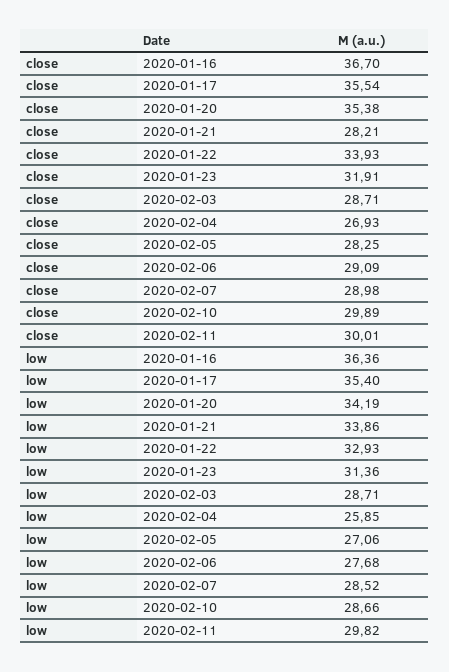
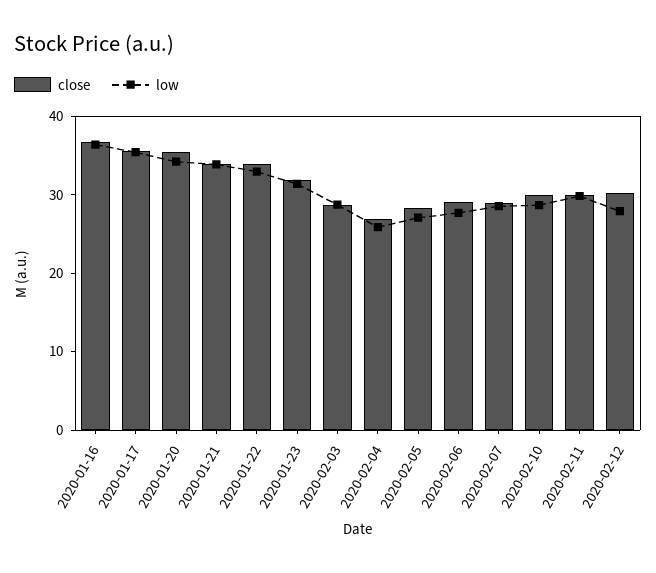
close, 2020-01-21: 28.21 -> 34
close, 2020-02-12: none -> 30
low, 2020-02-12: none -> 28

